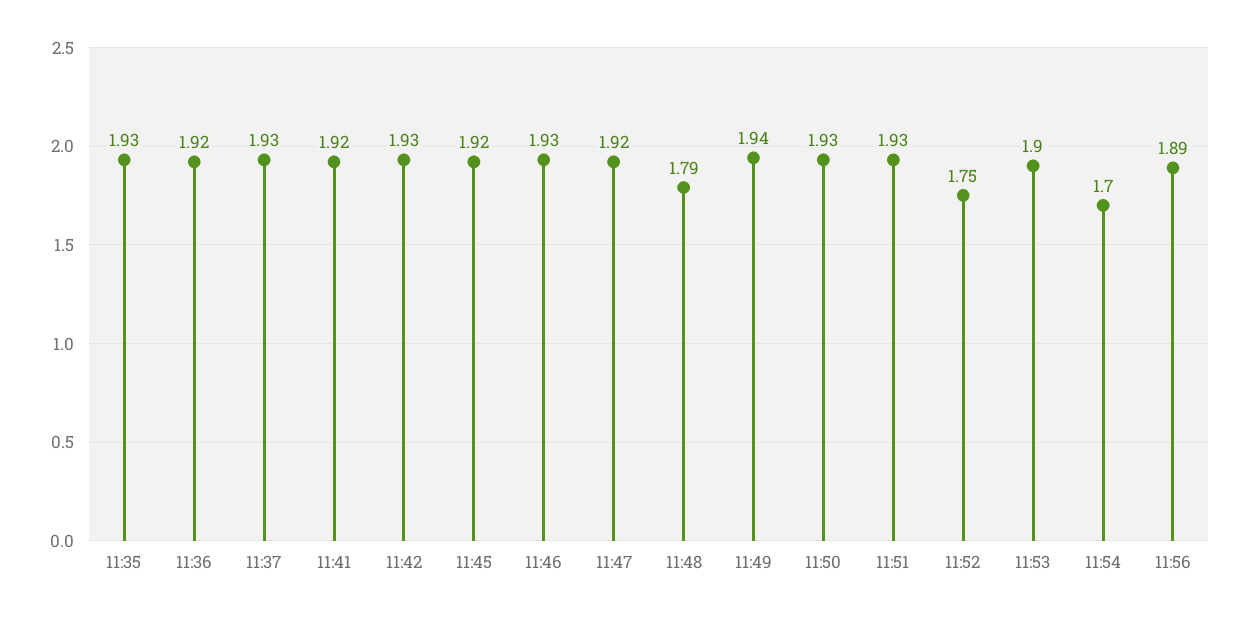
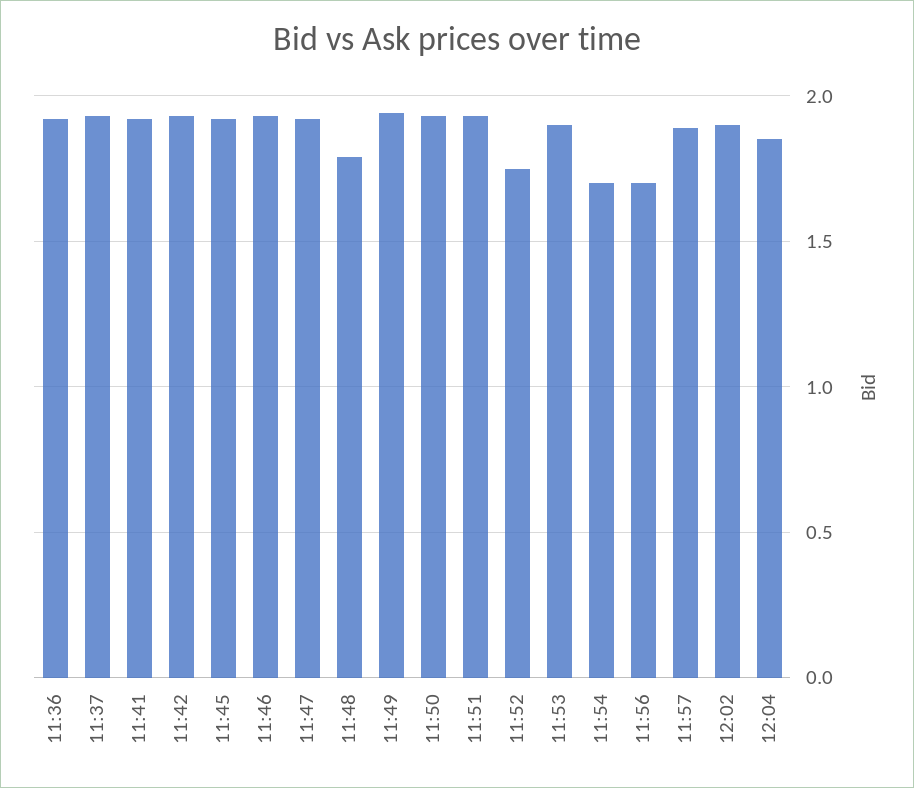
11:35: 1.93 -> none
11:56: 1.89 -> 1.7
11:57: none -> 1.9
12:02: none -> 1.9
12:04: none -> 1.85

